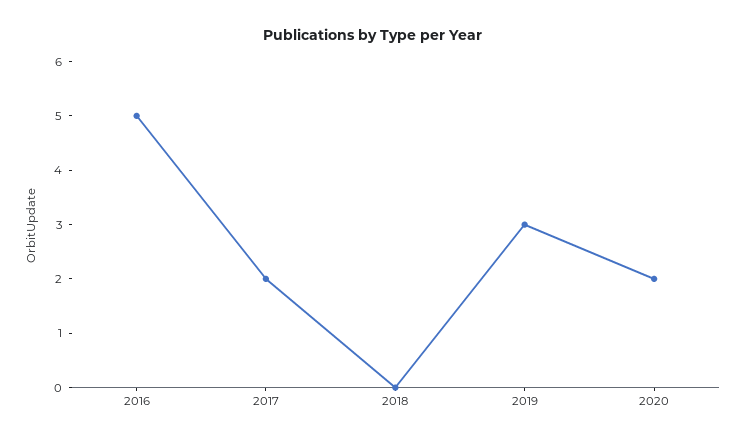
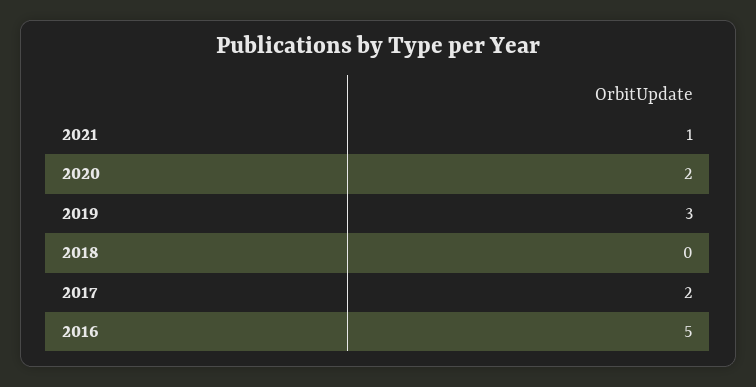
2021: none -> 1

